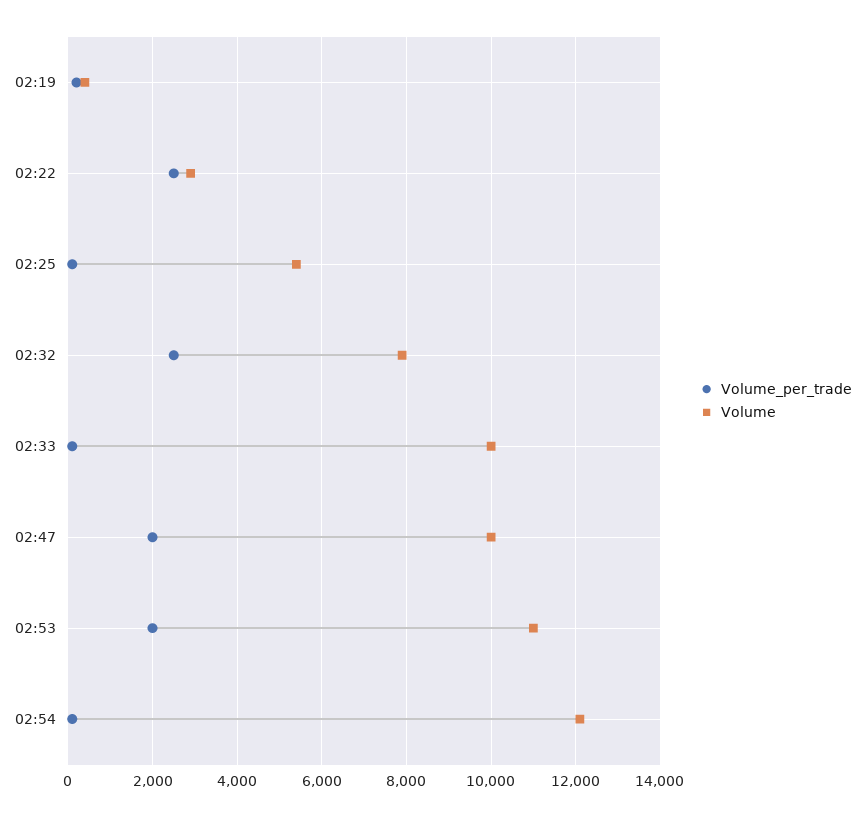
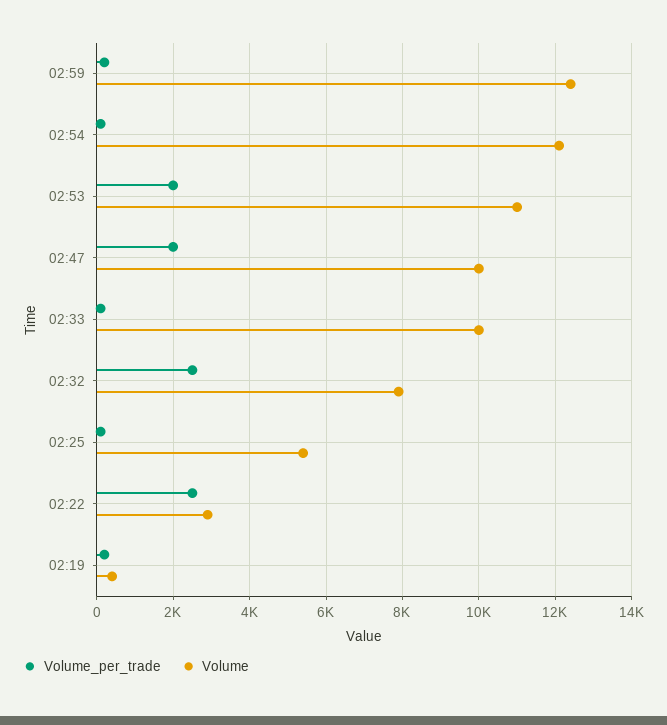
Volume_per_trade, 02:59: none -> 200
Volume, 02:59: none -> 12400

